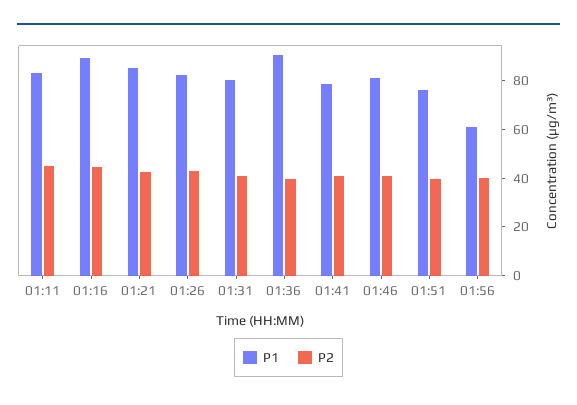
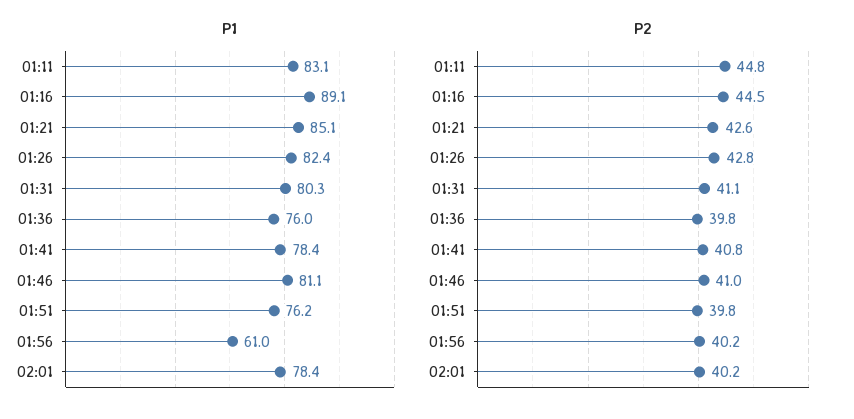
P1, 01:36: 90 -> 76
P1, 02:01: none -> 78.4
P2, 02:01: none -> 40.2

